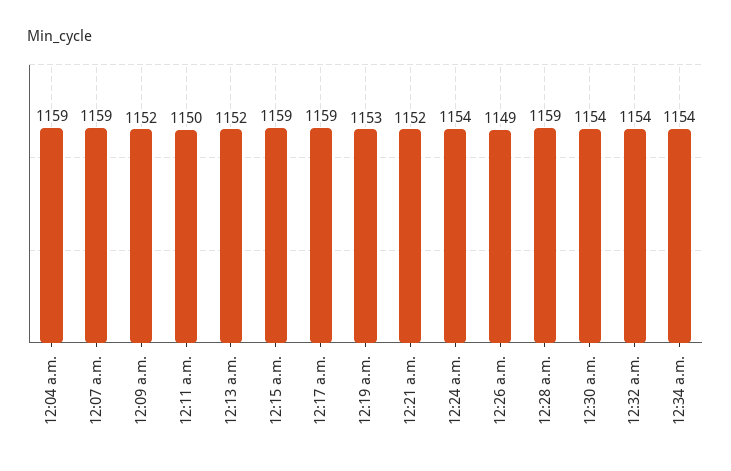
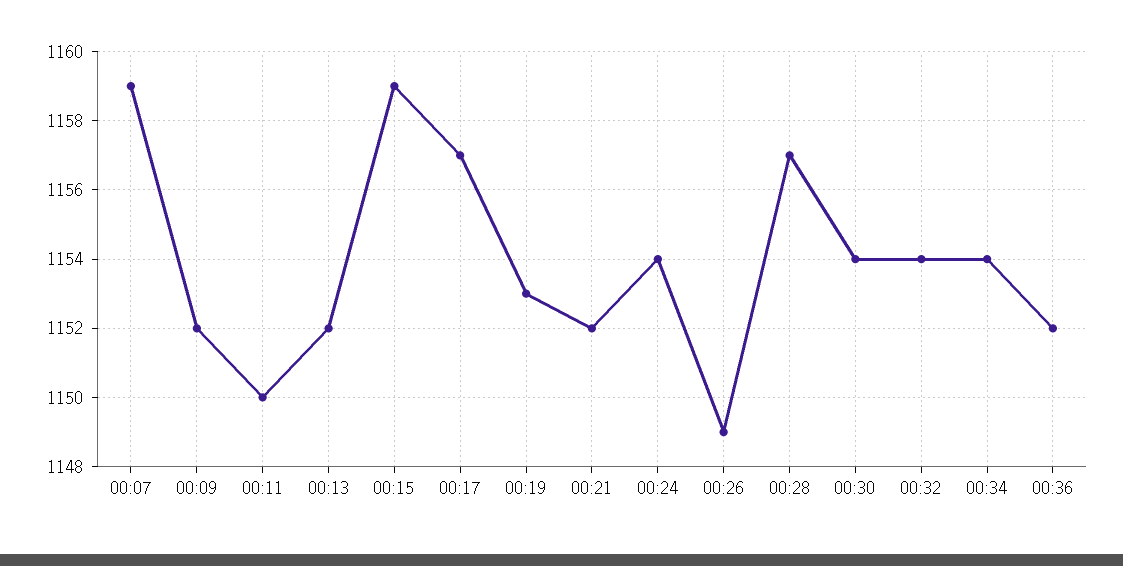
12:04 a.m.: 1159 -> none
12:17 a.m.: 1159 -> 1157
12:28 a.m.: 1159 -> 1157
00:36: none -> 1152

